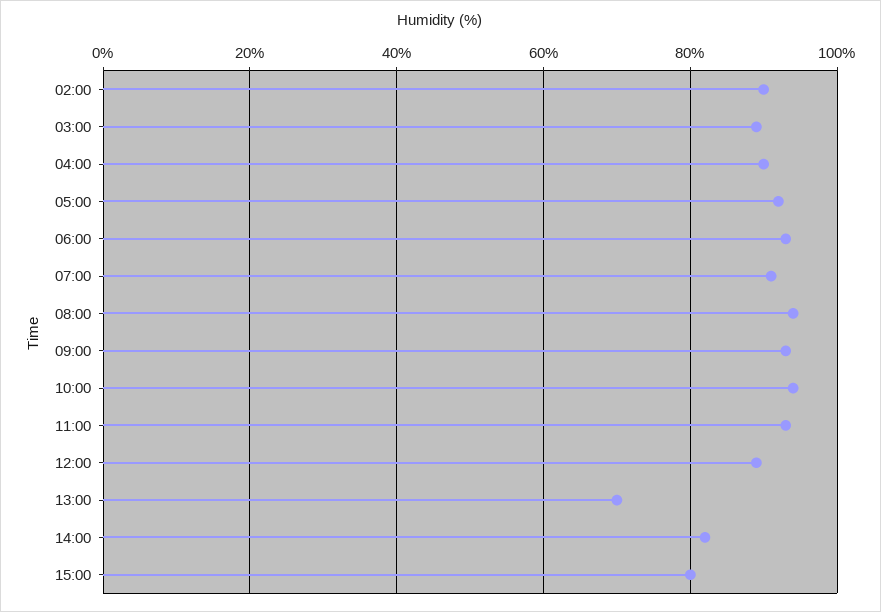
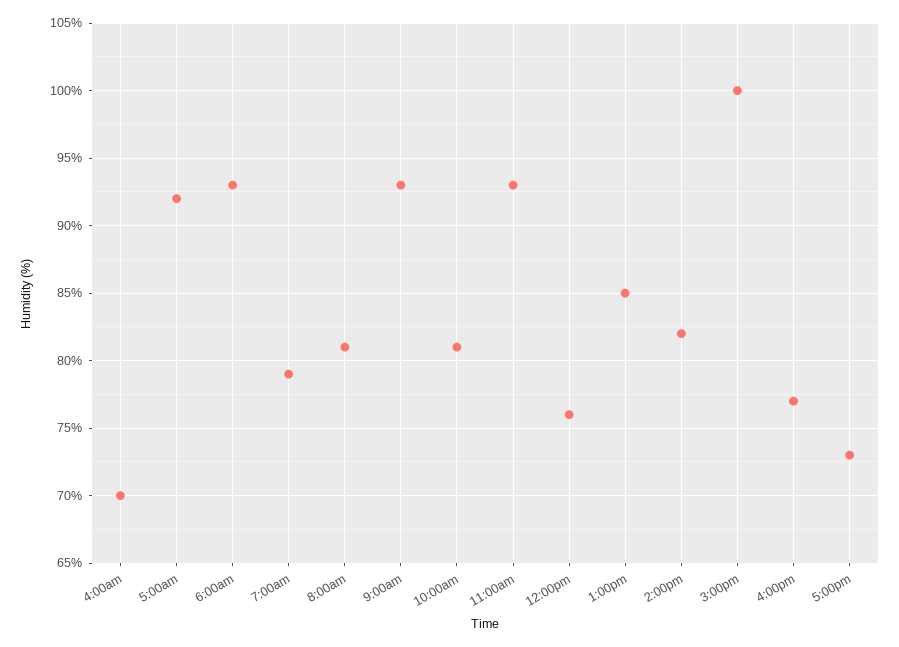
02:00: 90 -> none
03:00: 90 -> none
04:00: 90 -> 70
07:00: 90 -> 79
08:00: 95 -> 81
10:00: 95 -> 81
12:00: 90 -> 76
13:00: 70 -> 85
15:00: 80 -> 100
4:00pm: none -> 77
5:00pm: none -> 73

